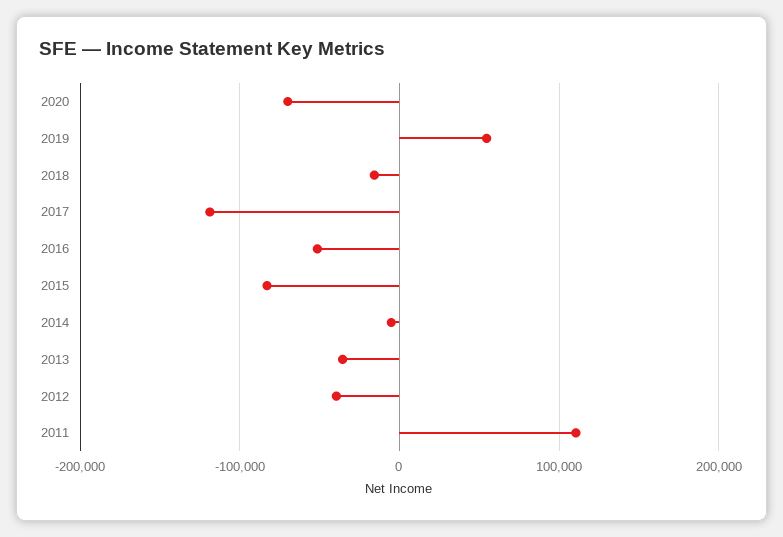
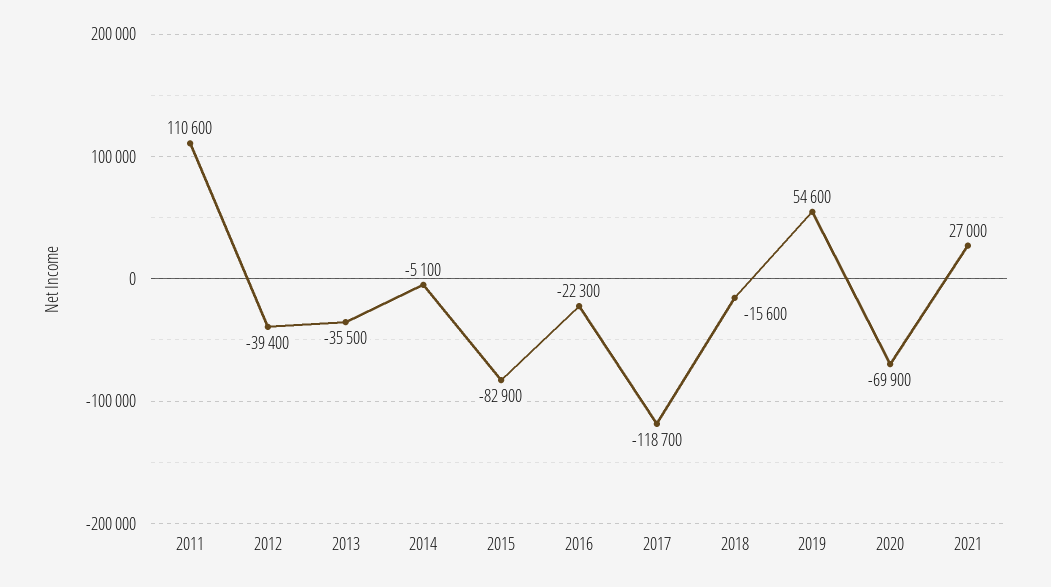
2016: -50000 -> -22300
2021: none -> 27000

